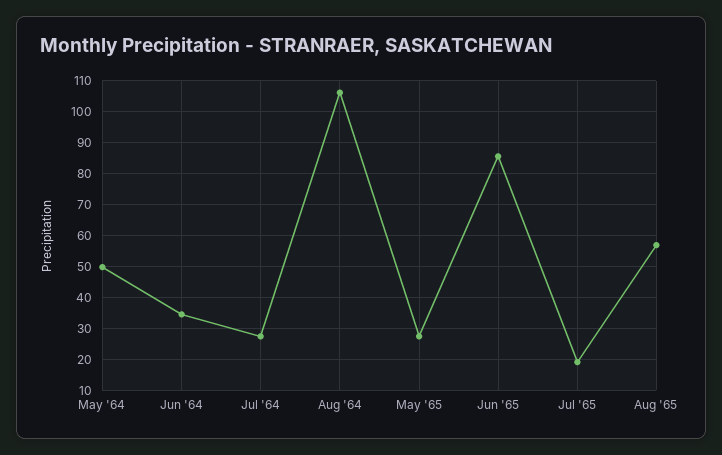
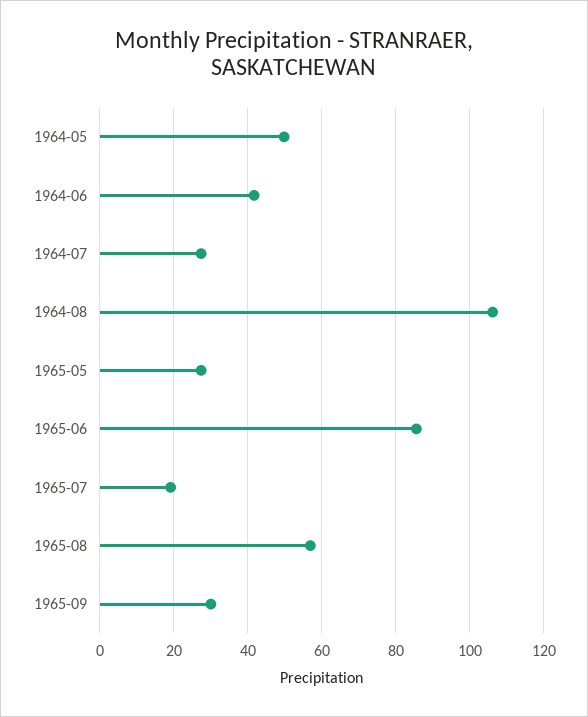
Jun '64: 34 -> 42
1965-09: none -> 30

